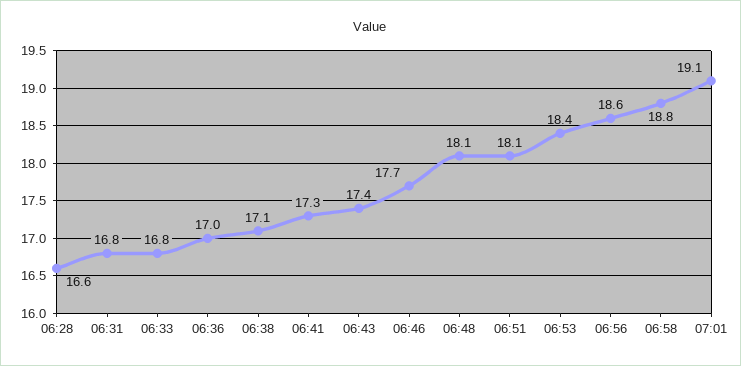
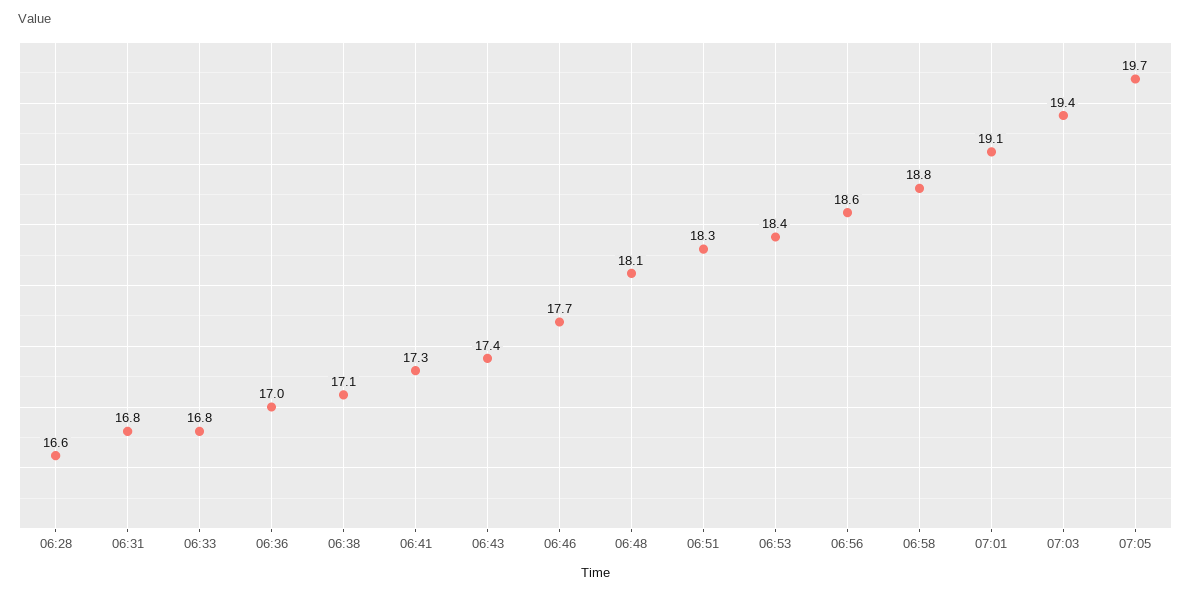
06:51: 18.1 -> 18.3
07:03: none -> 19.4
07:05: none -> 19.7

